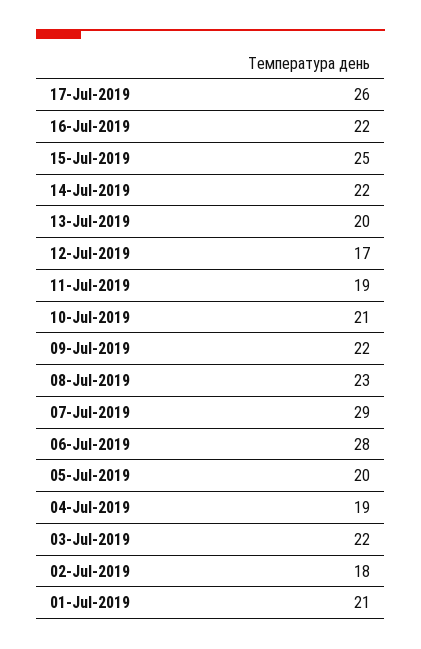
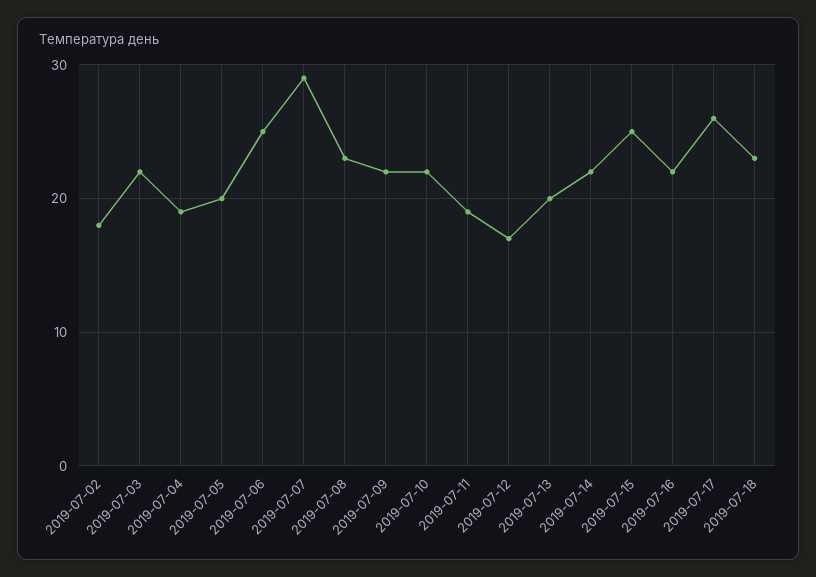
10-Jul-2019: 21 -> 22
06-Jul-2019: 28 -> 25
01-Jul-2019: 21 -> none
2019-07-18: none -> 23

